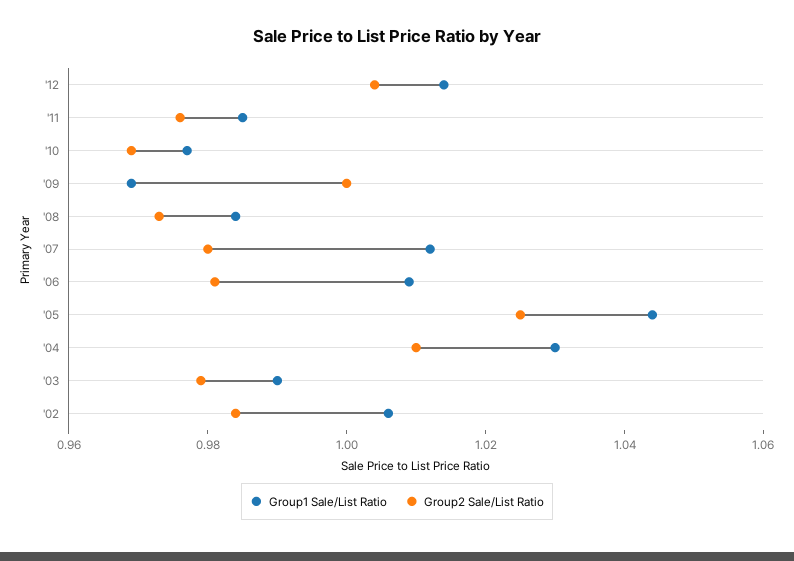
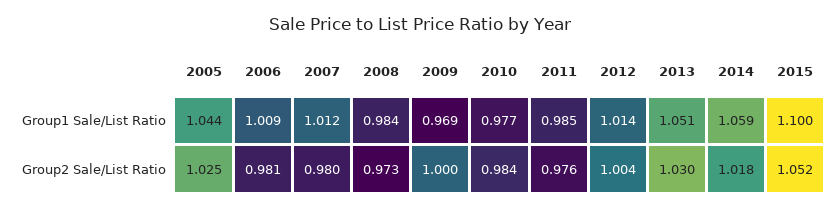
Group2 Sale/List Ratio, '10: 0.97 -> 0.984
Group1 Sale/List Ratio, '04: 1.03 -> none
Group2 Sale/List Ratio, '04: 1.01 -> none
Group1 Sale/List Ratio, '03: 0.99 -> none
Group2 Sale/List Ratio, '03: 0.98 -> none
Group1 Sale/List Ratio, '02: 1.005 -> none
Group2 Sale/List Ratio, '02: 0.985 -> none
Group1 Sale/List Ratio, 2013: none -> 1.051
Group1 Sale/List Ratio, 2014: none -> 1.059
Group1 Sale/List Ratio, 2015: none -> 1.1
Group2 Sale/List Ratio, 2013: none -> 1.03
Group2 Sale/List Ratio, 2014: none -> 1.018
Group2 Sale/List Ratio, 2015: none -> 1.052

